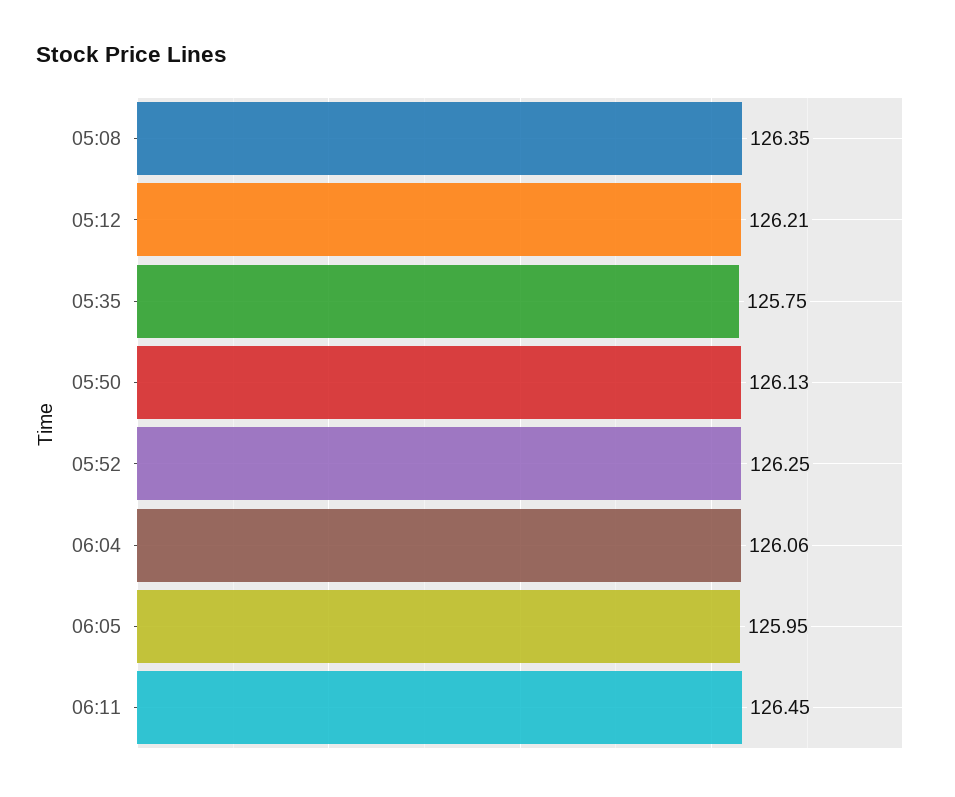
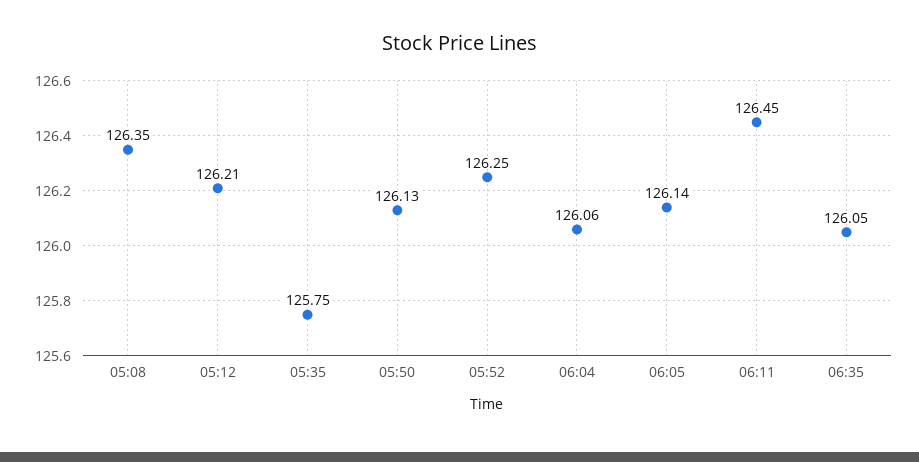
06:05: 125.95 -> 126.14
06:35: none -> 126.05

